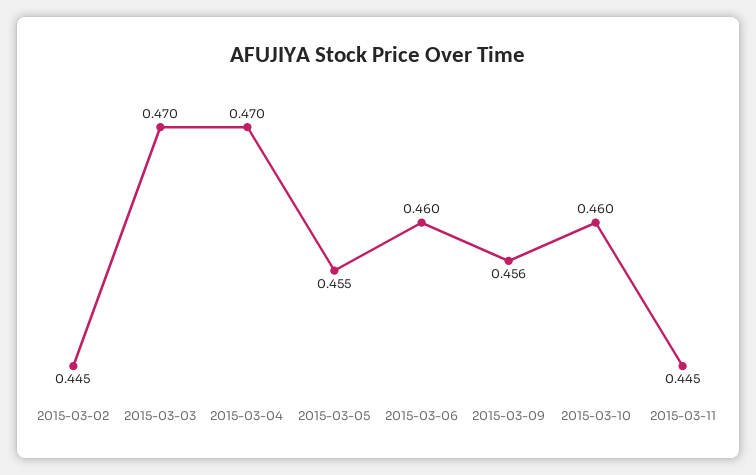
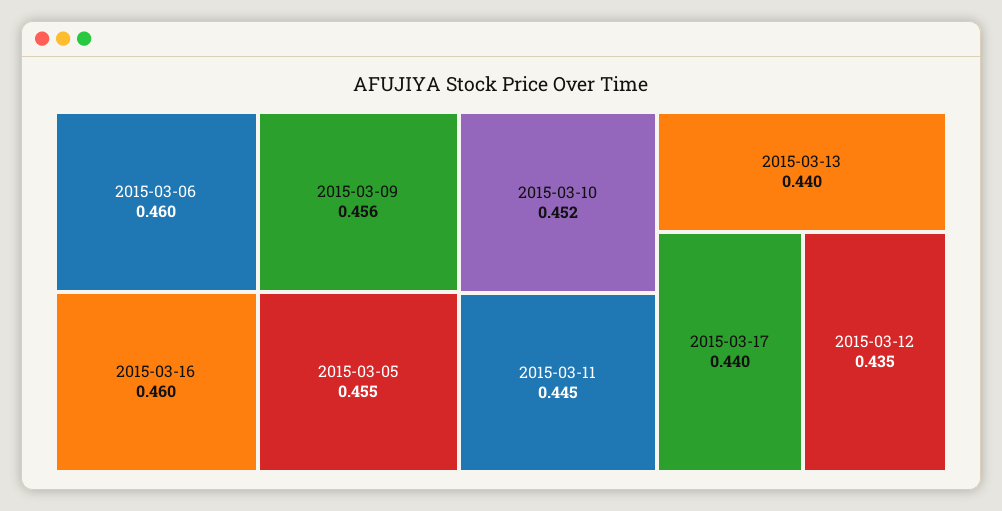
2015-03-02: 0.445 -> none
2015-03-03: 0.47 -> none
2015-03-04: 0.47 -> none
2015-03-10: 0.46 -> 0.452
2015-03-16: none -> 0.46
2015-03-13: none -> 0.44
2015-03-17: none -> 0.44
2015-03-12: none -> 0.435

